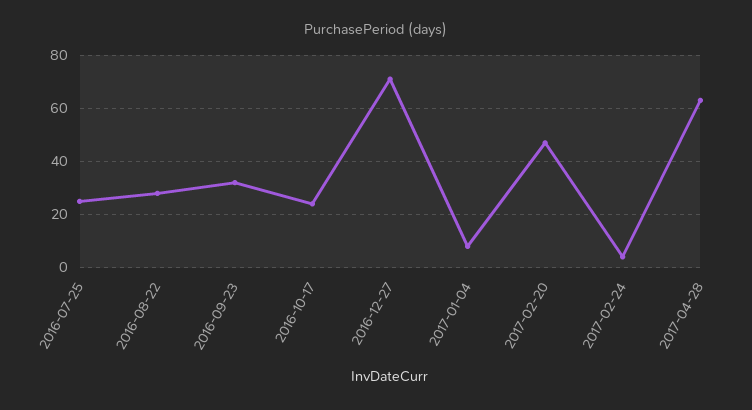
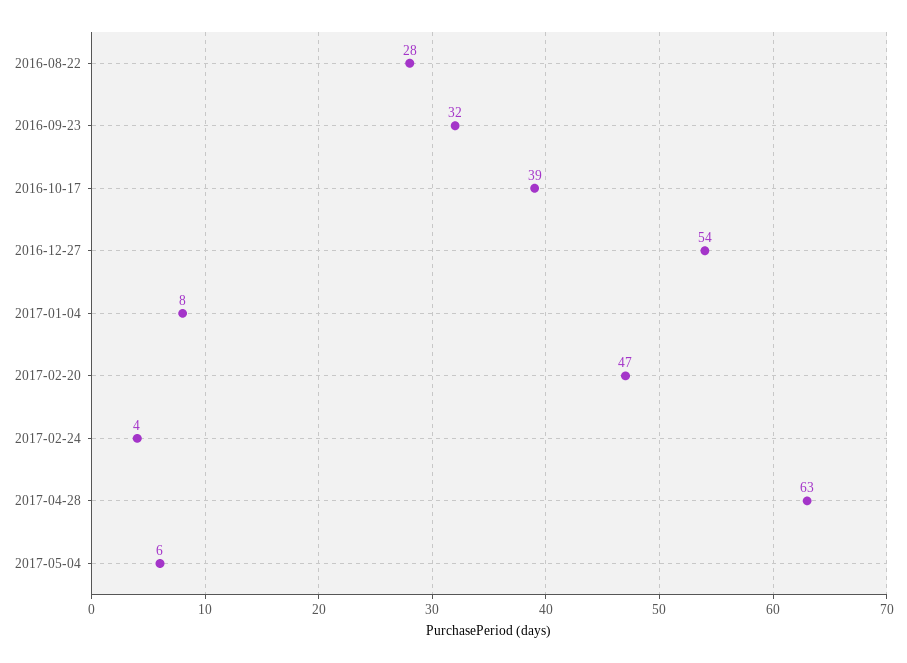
2016-07-25: 25 -> none
2016-10-17: 25 -> 39
2016-12-27: 70 -> 54
2017-05-04: none -> 6

